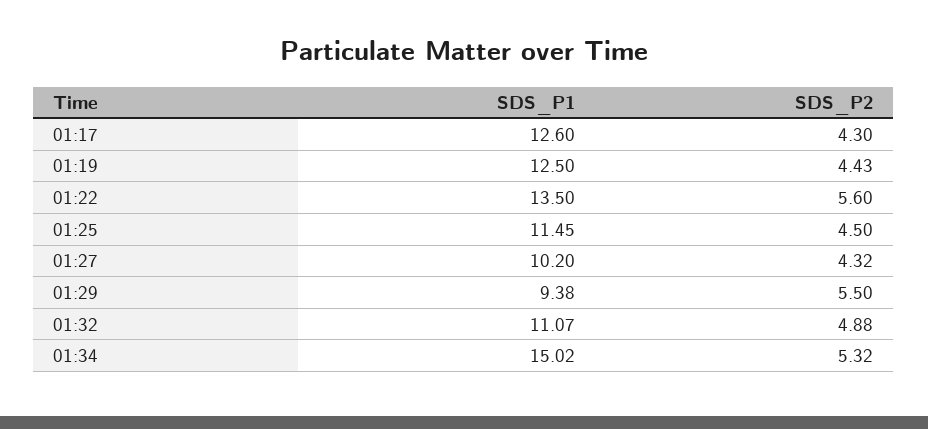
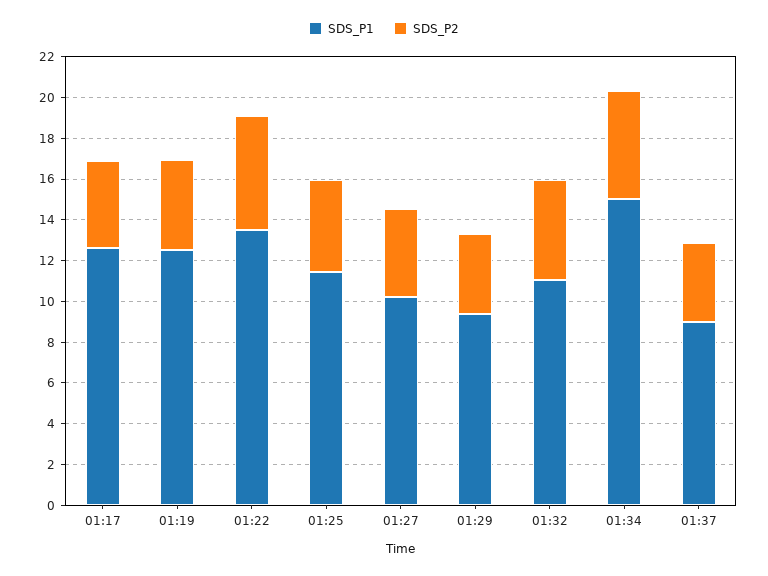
SDS_P2, 01:29: 5.5 -> 4
SDS_P1, 01:37: none -> 9
SDS_P2, 01:37: none -> 4

